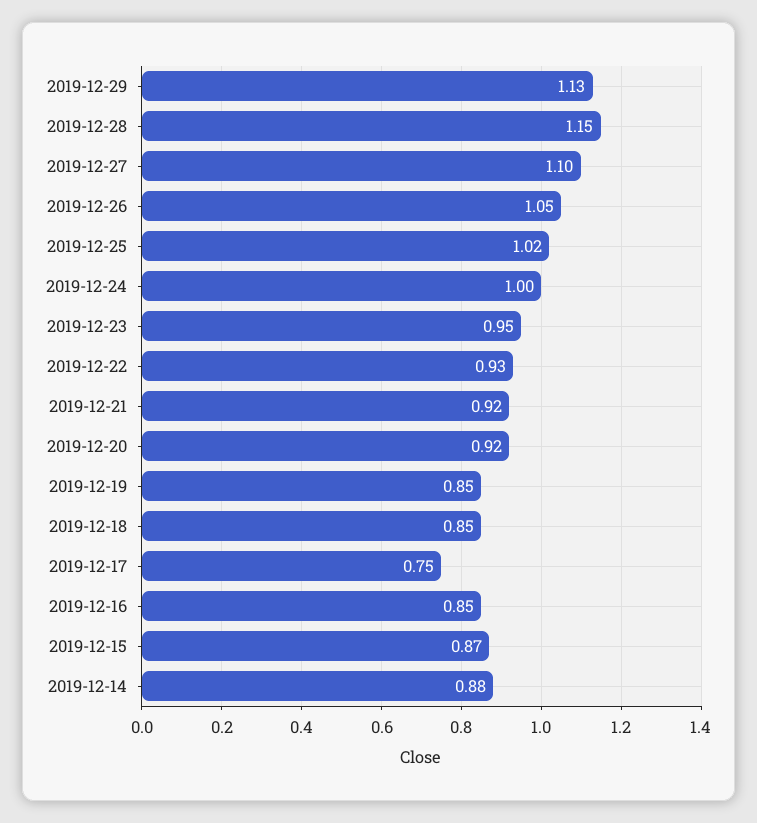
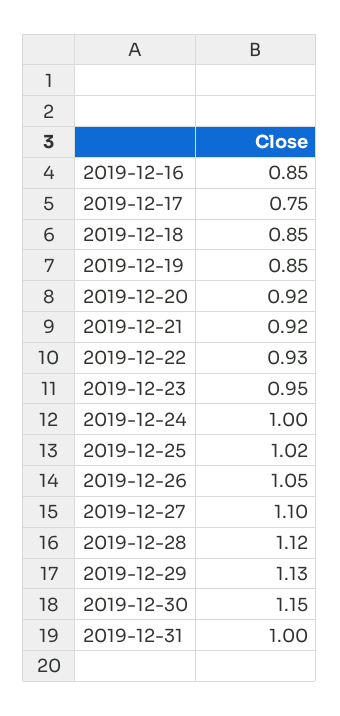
2019-12-28: 1.15 -> 1.12
2019-12-15: 0.87 -> none
2019-12-14: 0.88 -> none
2019-12-30: none -> 1.15
2019-12-31: none -> 1

